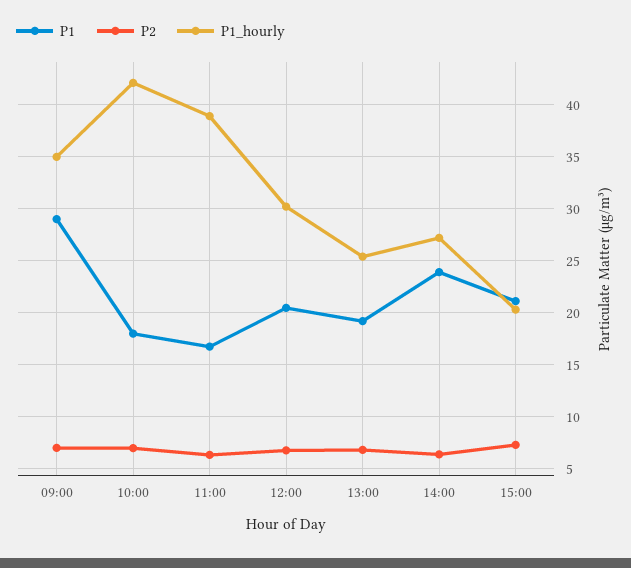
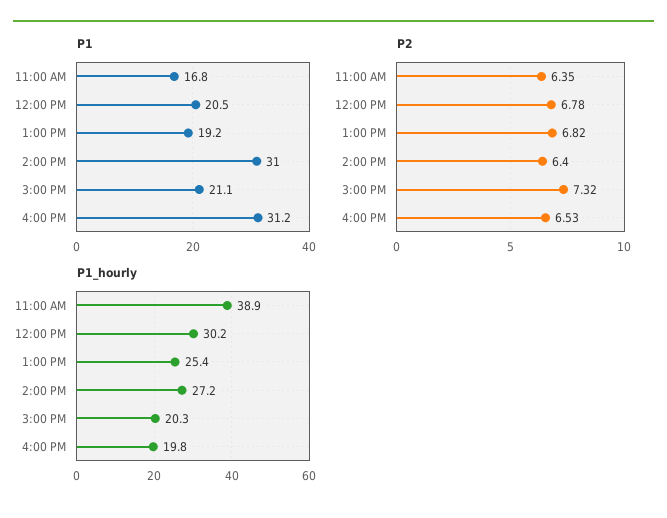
P1, 09:00: 29 -> none
P2, 09:00: 7 -> none
P1_hourly, 09:00: 35 -> none
P1, 10:00: 18 -> none
P2, 10:00: 7 -> none
P1_hourly, 10:00: 42 -> none
P1, 14:00: 24 -> 31
P1, 4:00 PM: none -> 31.2
P2, 4:00 PM: none -> 6.53
P1_hourly, 4:00 PM: none -> 19.8

